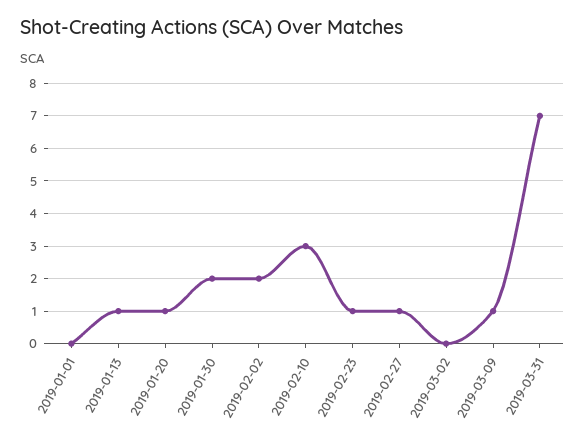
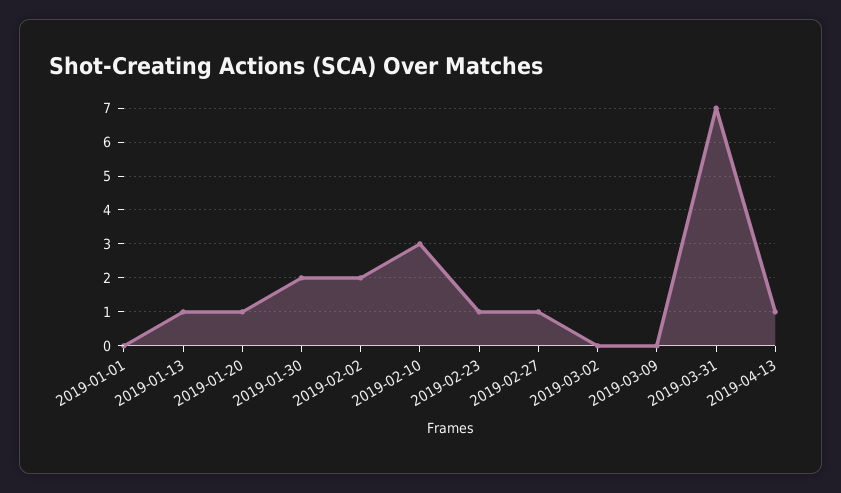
2019-03-09: 1 -> 0
2019-04-13: none -> 1

